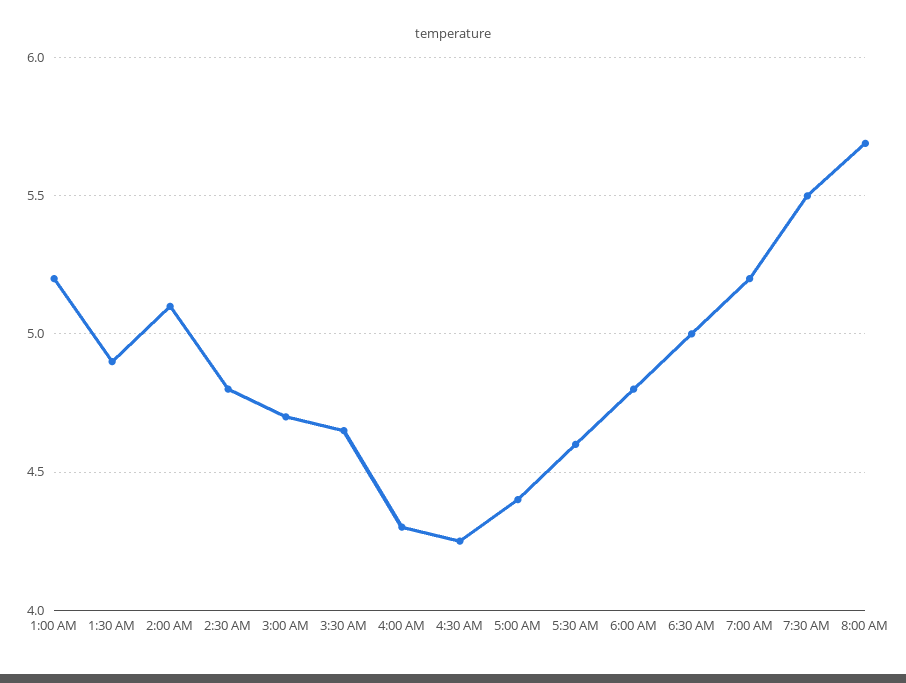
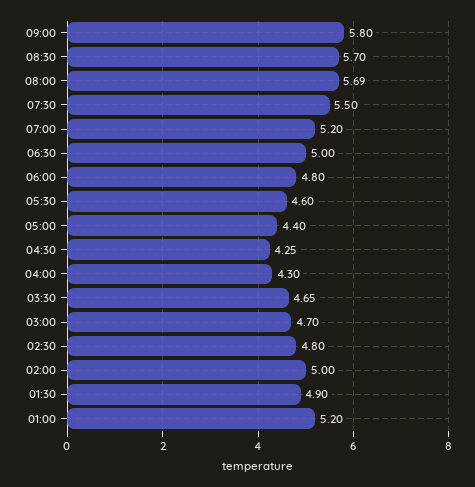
2:00 AM: 5.1 -> 5
09:00: none -> 5.8
08:30: none -> 5.7

